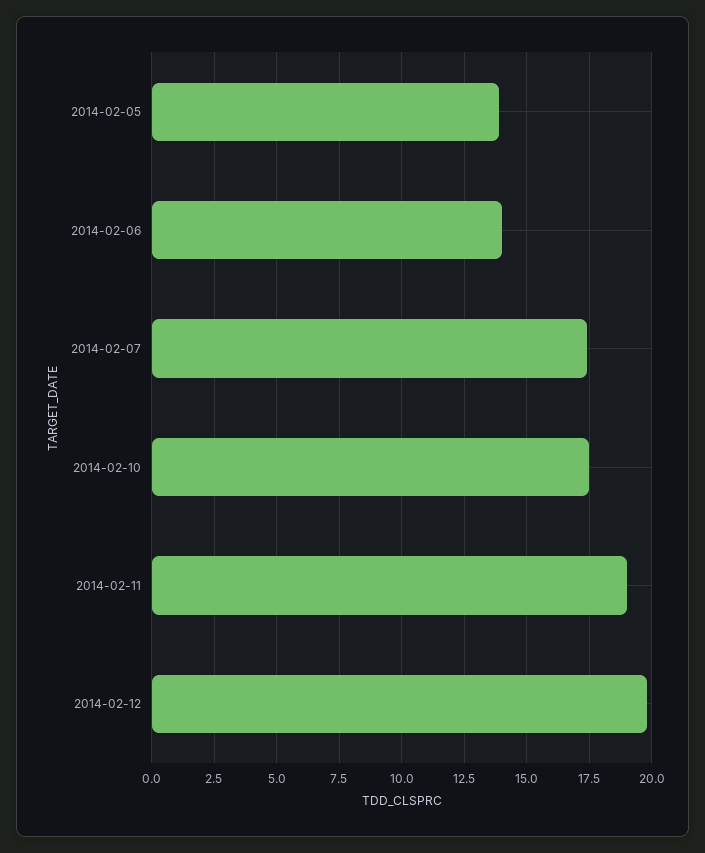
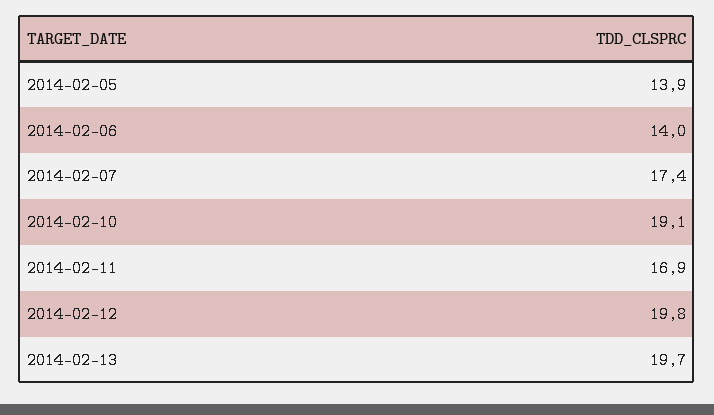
2014-02-10: 17.5 -> 19.1
2014-02-11: 19 -> 16.9
2014-02-13: none -> 19.7

